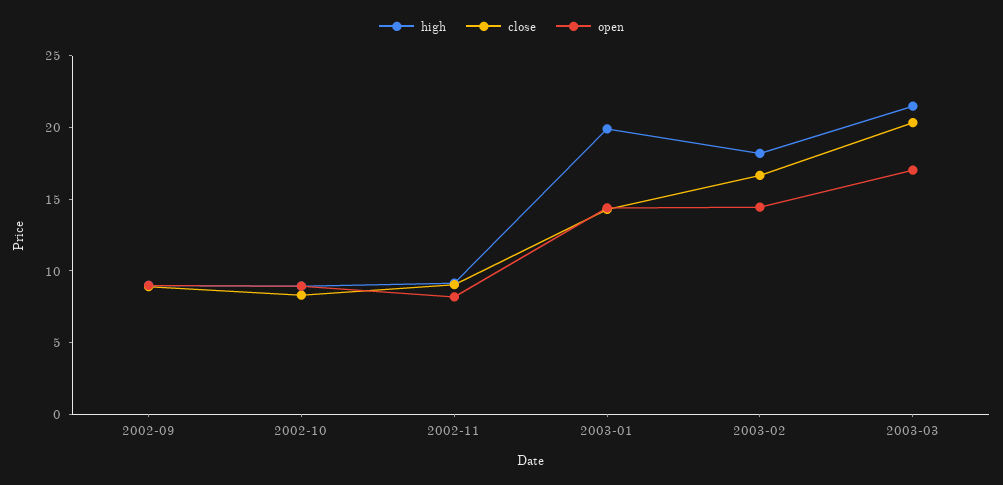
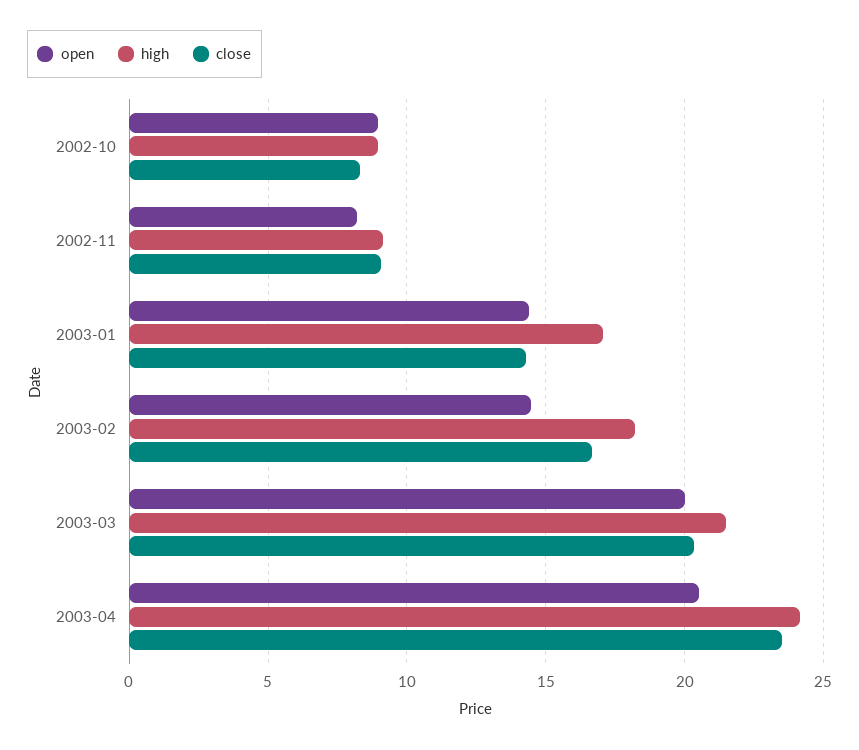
high, 2002-09: 9 -> none
close, 2002-09: 9 -> none
open, 2002-09: 9 -> none
high, 2003-01: 20 -> 17
open, 2003-03: 17 -> 20
open, 2003-04: none -> 20.5
high, 2003-04: none -> 24
close, 2003-04: none -> 23.5

